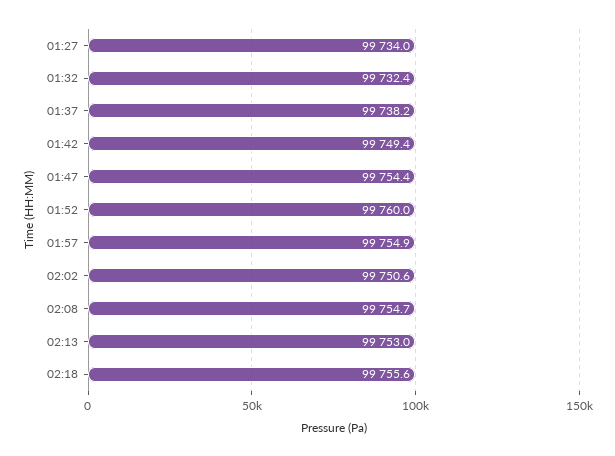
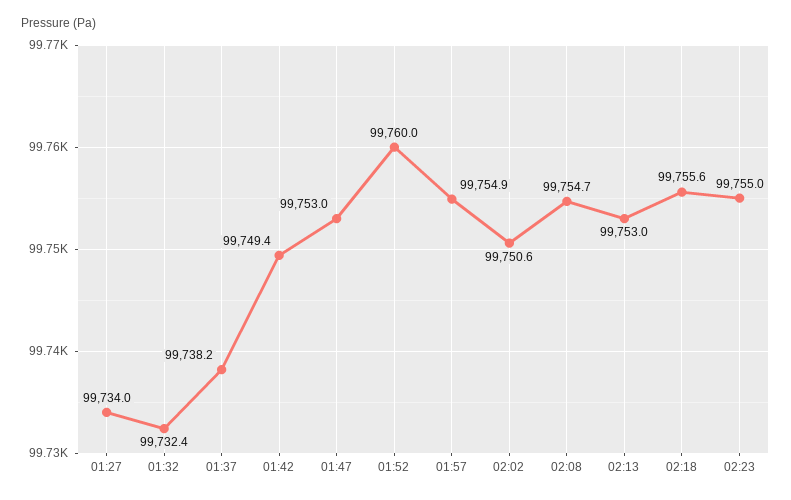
01:47: 99754.4 -> 99753
02:23: none -> 99755

